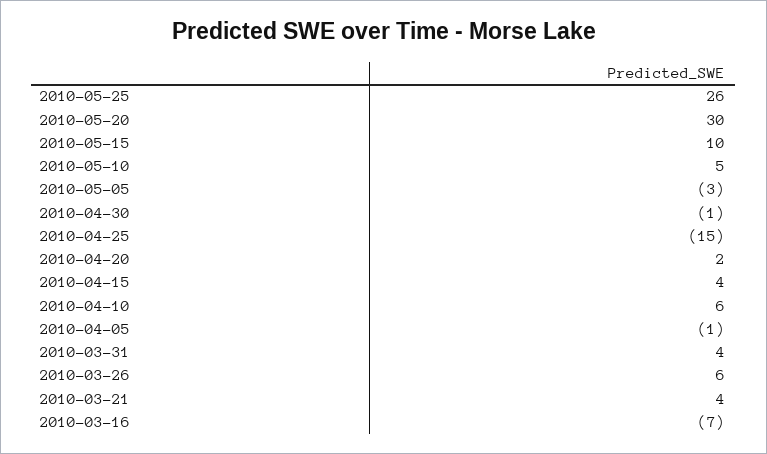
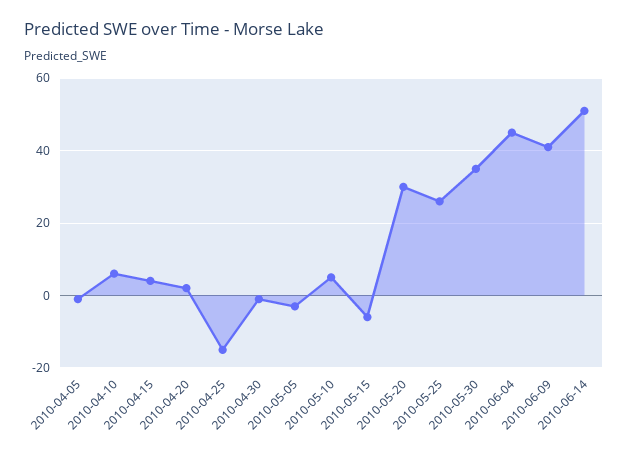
2010-05-15: 10 -> -5
2010-03-31: 4 -> none
2010-03-26: 6 -> none
2010-03-21: 4 -> none
2010-03-16: -7 -> none
2010-05-30: none -> 35
2010-06-04: none -> 45
2010-06-09: none -> 40
2010-06-14: none -> 50

